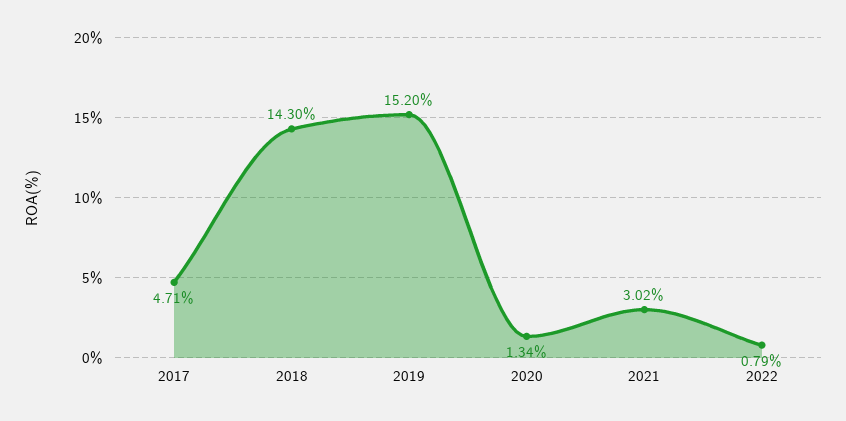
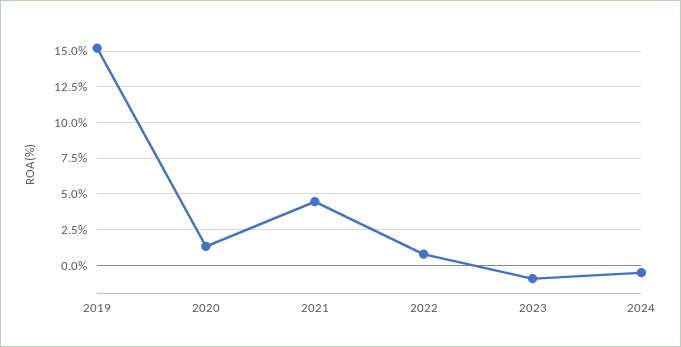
2017: 4.71 -> none
2018: 14.3 -> none
2021: 3.02 -> 4.5
2023: none -> -1
2024: none -> -0.5

